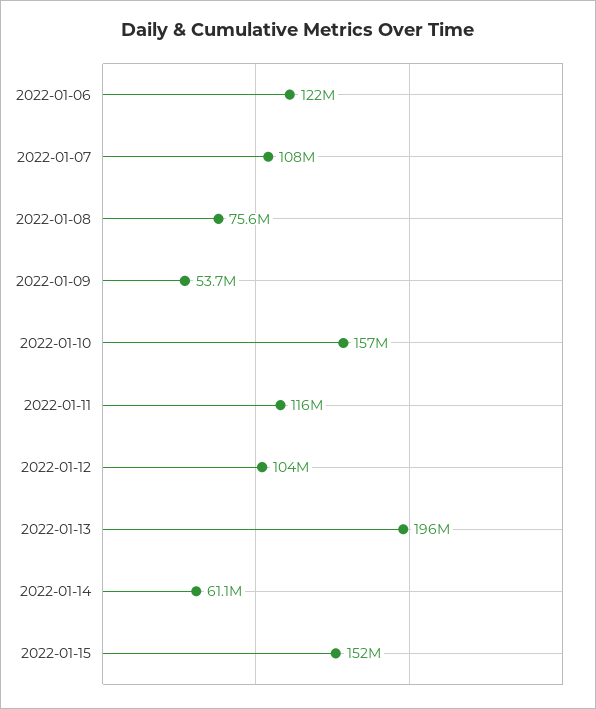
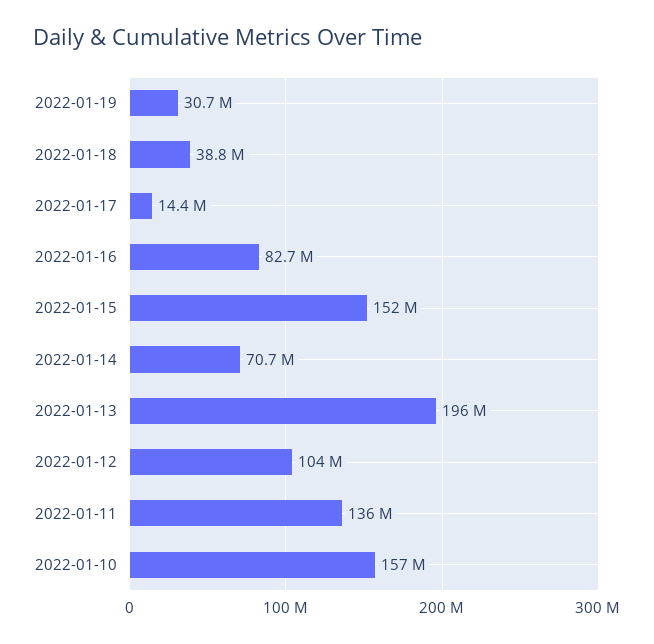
2022-01-06: 122000000 -> none
2022-01-07: 108000000 -> none
2022-01-08: 75600000 -> none
2022-01-09: 53700000 -> none
2022-01-11: 116000000 -> 136000000
2022-01-14: 61100000 -> 70700000
2022-01-19: none -> 30700000
2022-01-18: none -> 38800000
2022-01-17: none -> 14400000
2022-01-16: none -> 82700000

